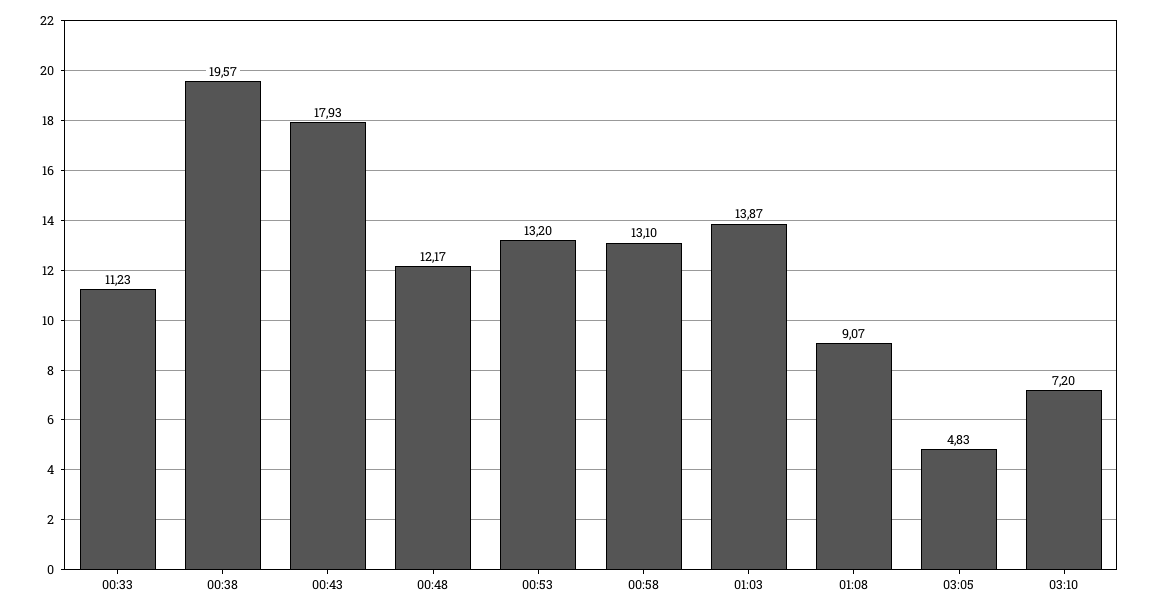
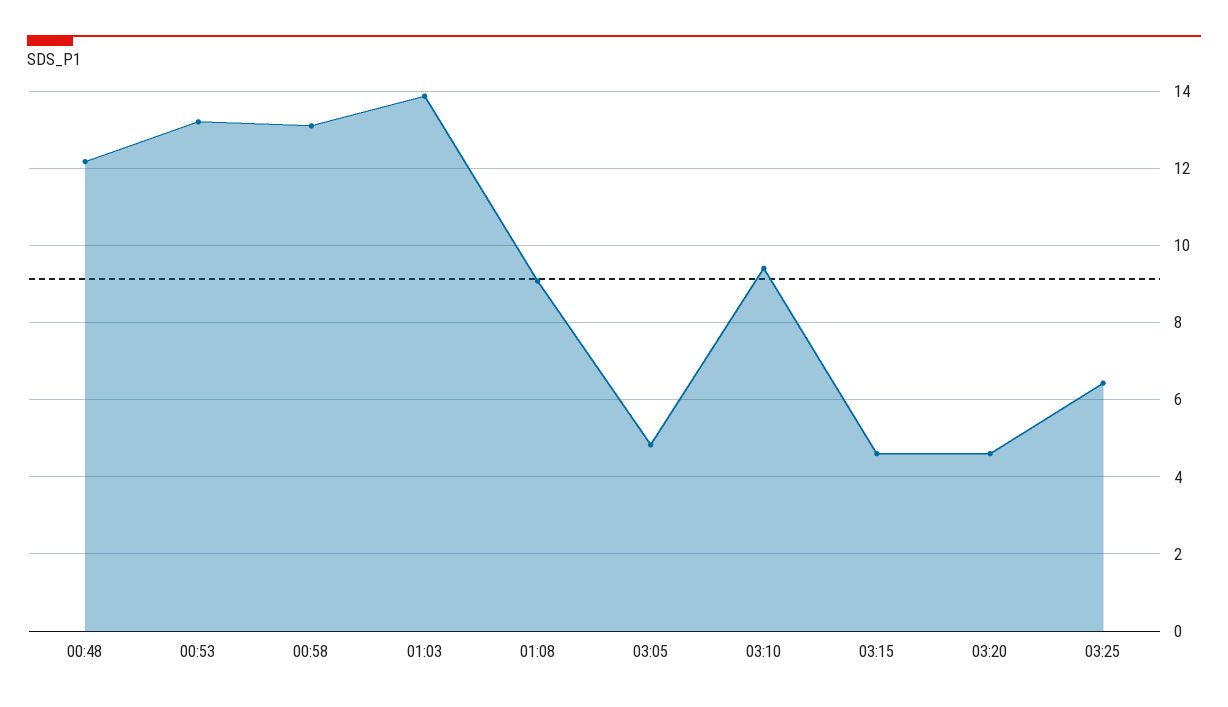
00:33: 11.23 -> none
00:38: 19.57 -> none
00:43: 17.93 -> none
03:10: 7.2 -> 9.4
03:15: none -> 4.6
03:20: none -> 4.6
03:25: none -> 6.4

